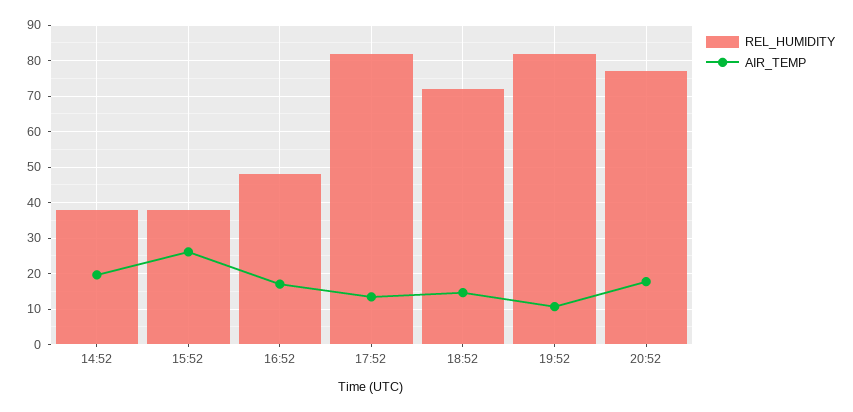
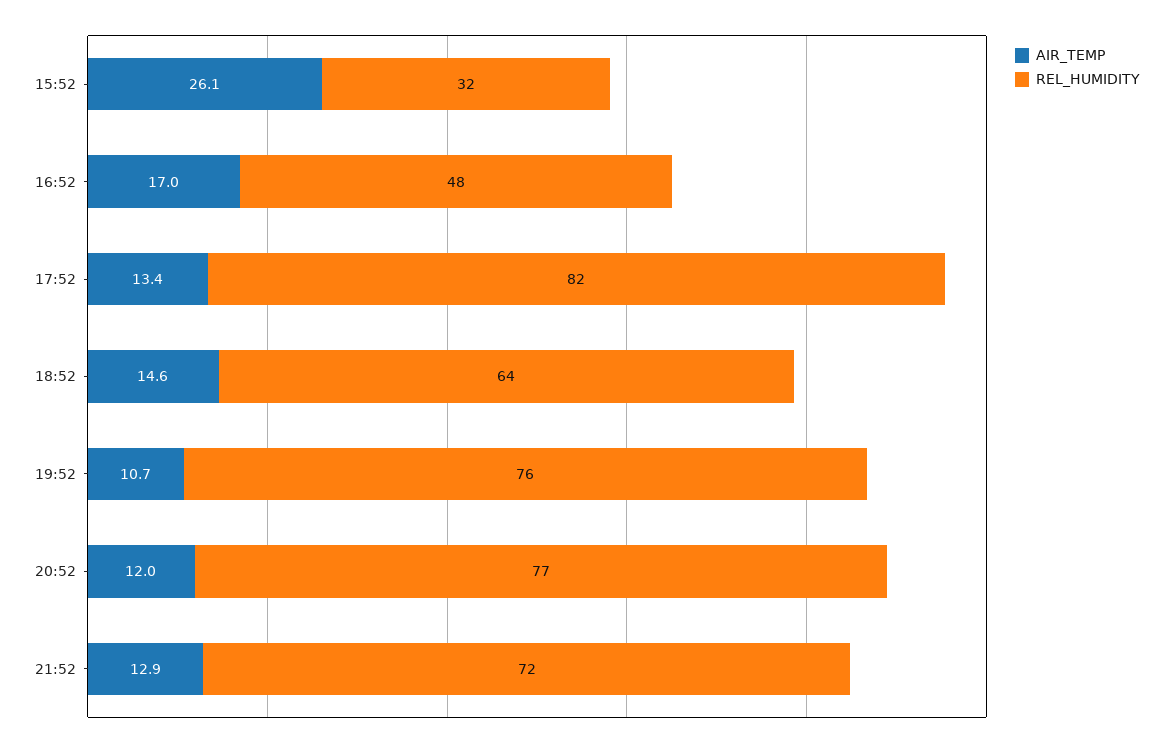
REL_HUMIDITY, 14:52: 38 -> none
AIR_TEMP, 14:52: 20 -> none
REL_HUMIDITY, 15:52: 38 -> 32
REL_HUMIDITY, 18:52: 72 -> 64
REL_HUMIDITY, 19:52: 82 -> 76
AIR_TEMP, 20:52: 18 -> 12
AIR_TEMP, 21:52: none -> 12.9
REL_HUMIDITY, 21:52: none -> 72

